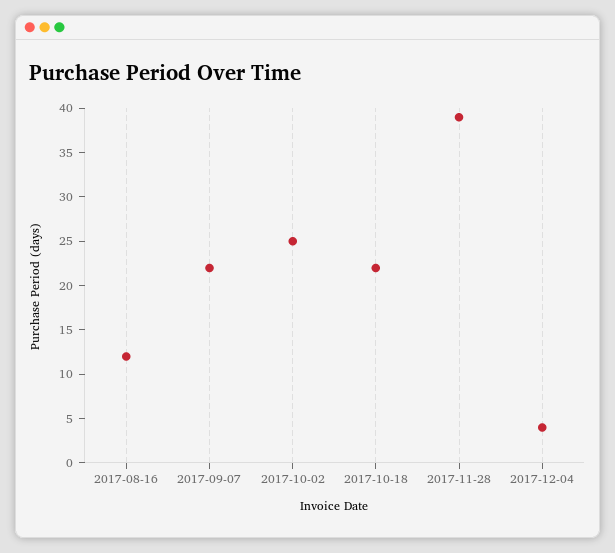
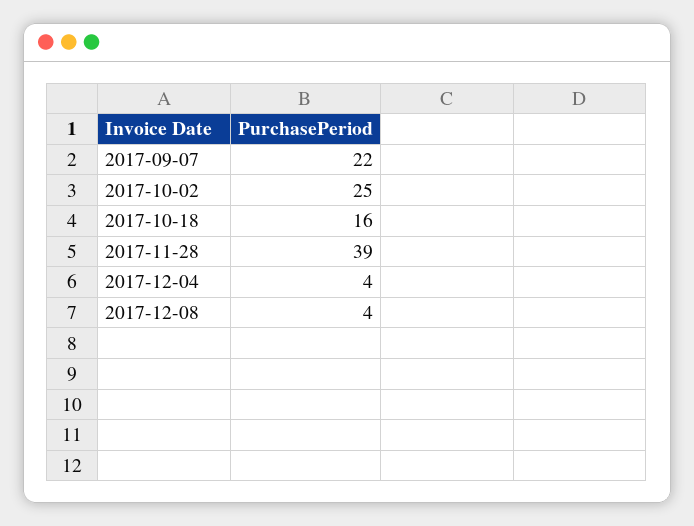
2017-08-16: 12 -> none
2017-10-18: 22 -> 16
2017-12-08: none -> 4

